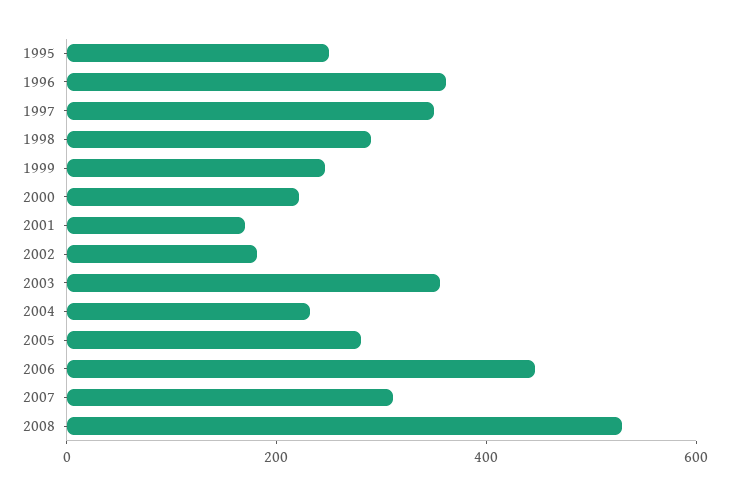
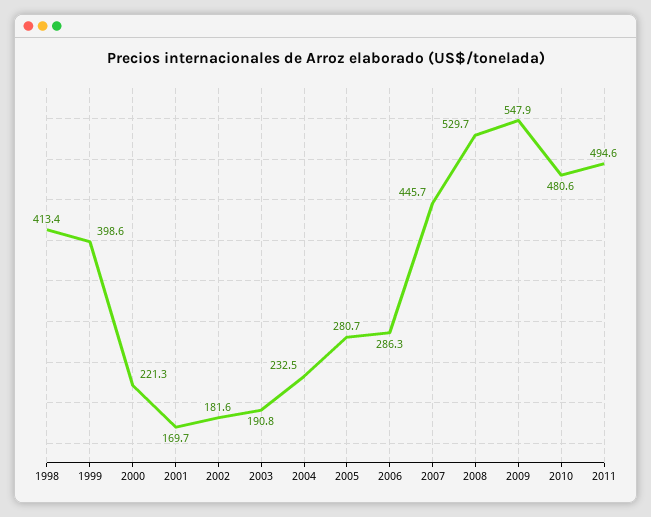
1995: 250 -> none
1996: 350 -> none
1997: 350 -> none
1998: 300 -> 413.4
1999: 250 -> 398.6
2003: 350 -> 190.8
2006: 450 -> 286.3
2007: 300 -> 445.7
2009: none -> 547.9
2010: none -> 480.6
2011: none -> 494.6

